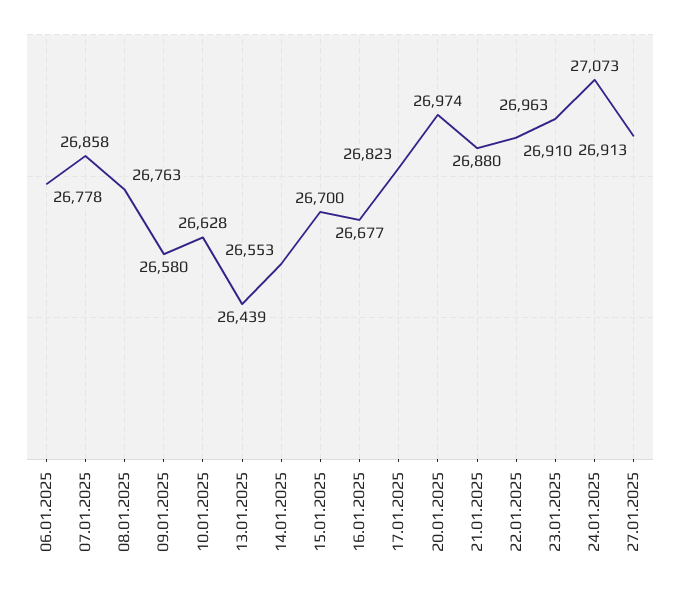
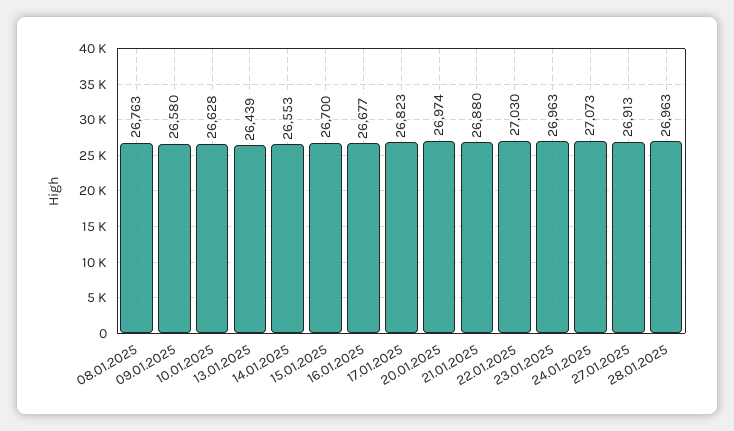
06.01.2025: 26778 -> none
07.01.2025: 26858 -> none
22.01.2025: 26910 -> 27030
28.01.2025: none -> 26963

